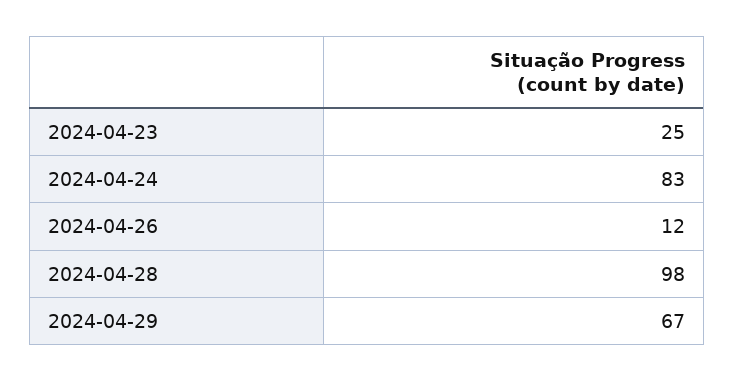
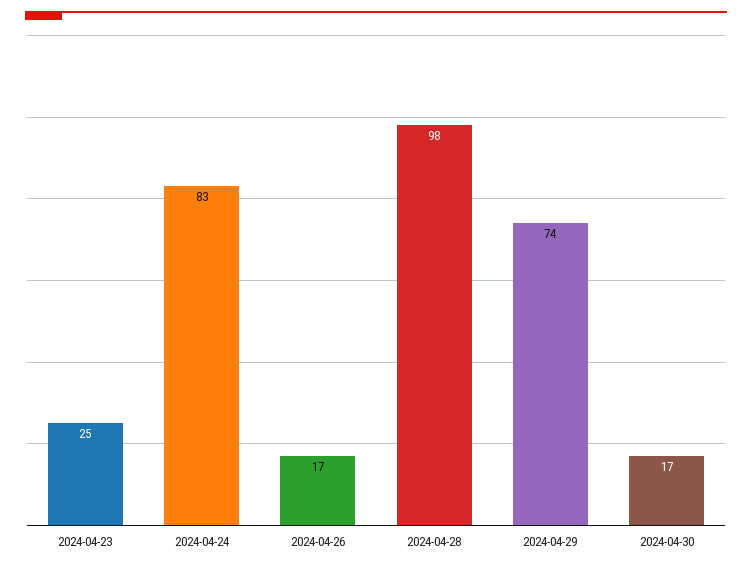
2024-04-26: 12 -> 17
2024-04-29: 67 -> 74
2024-04-30: none -> 17

